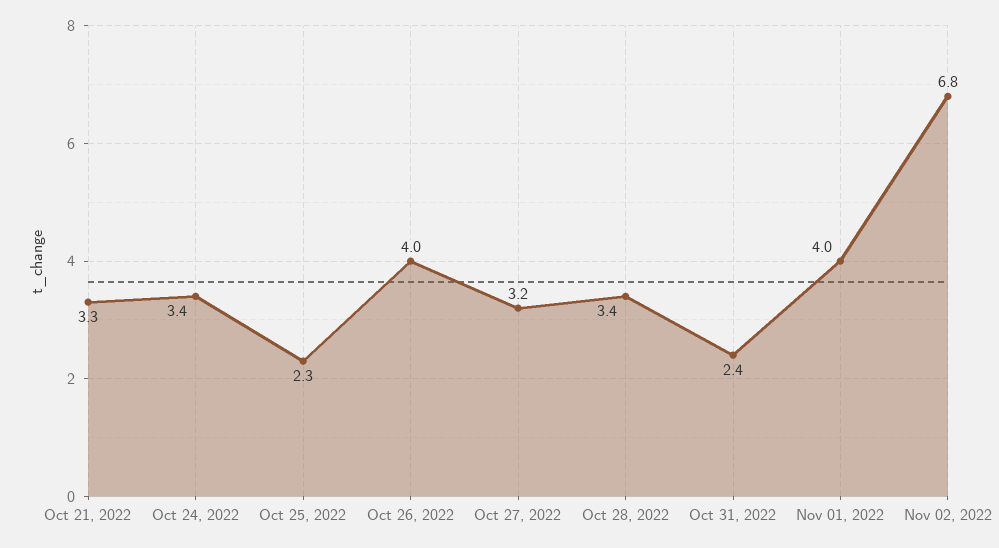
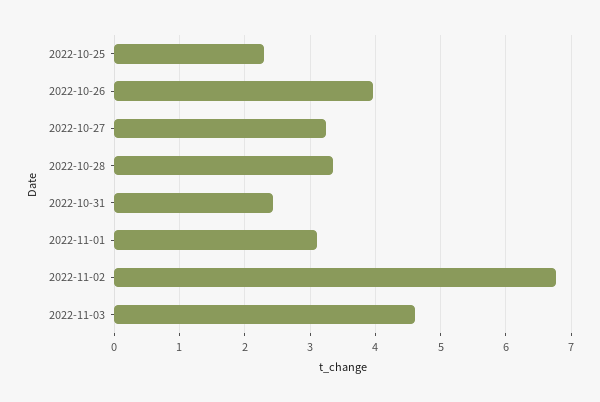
Oct 21, 2022: 3.3 -> none
Oct 24, 2022: 3.4 -> none
Nov 01, 2022: 4 -> 3.1
2022-11-03: none -> 4.6

